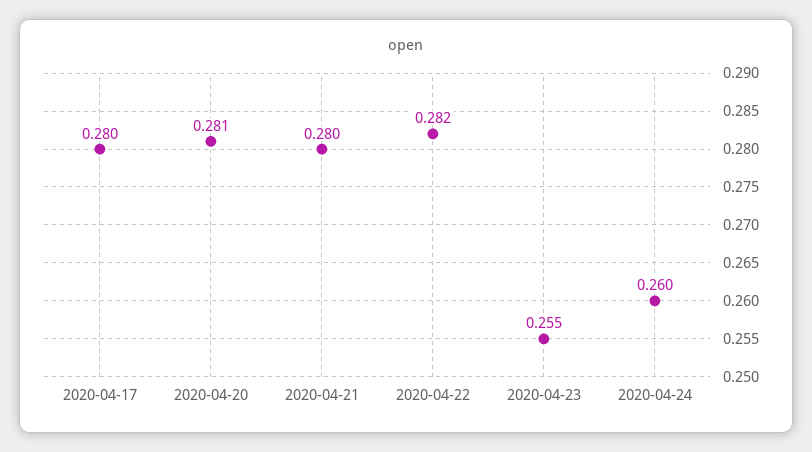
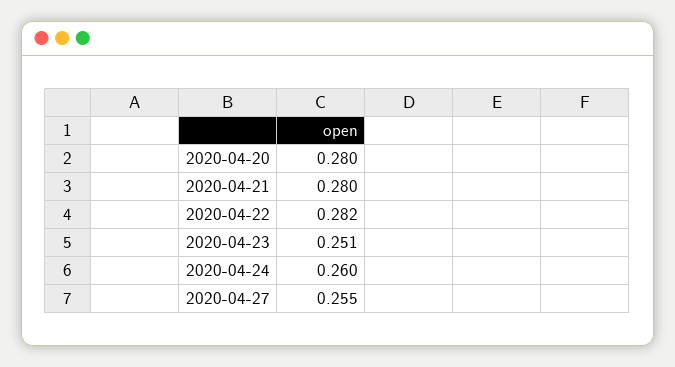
2020-04-17: 0.28 -> none
2020-04-20: 0.281 -> 0.28
2020-04-23: 0.255 -> 0.251
2020-04-27: none -> 0.255

